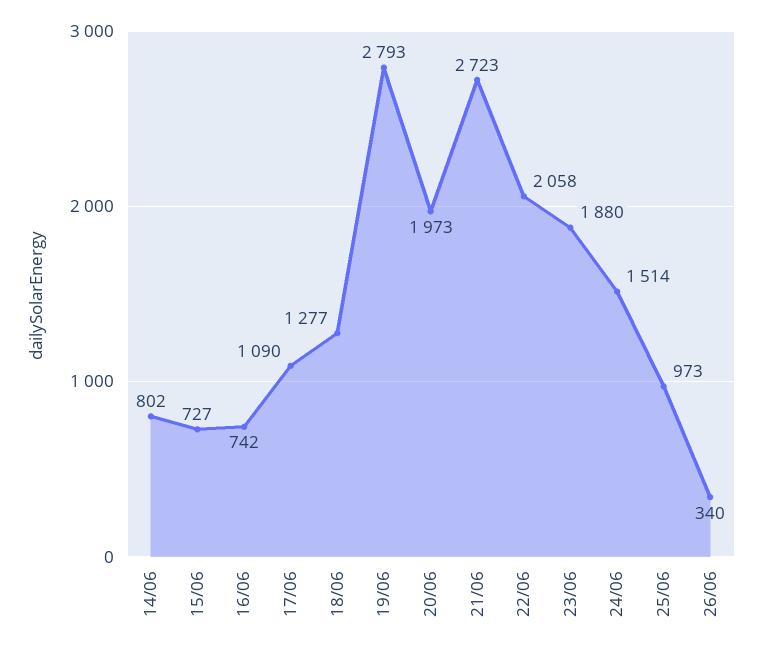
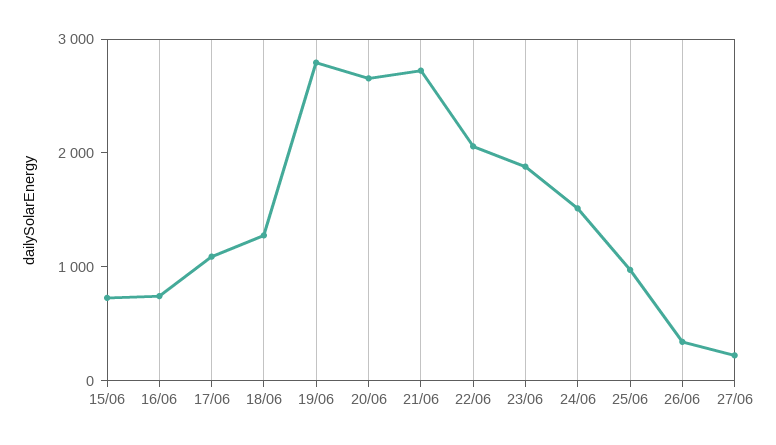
14/06: 802 -> none
20/06: 1973 -> 2600
27/06: none -> 200

